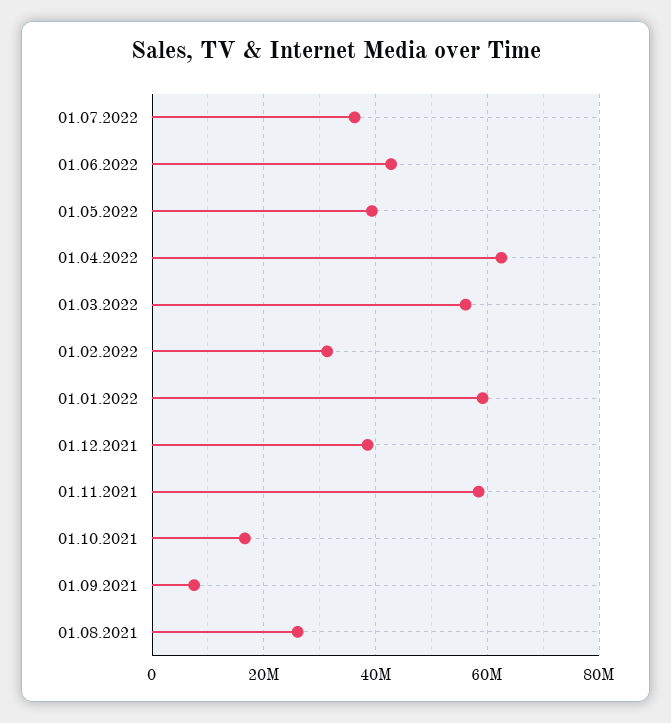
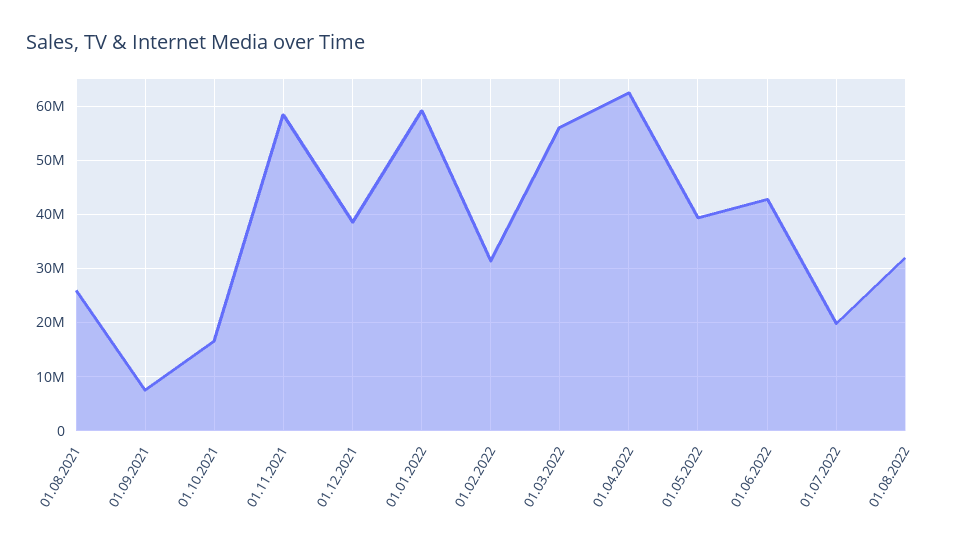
01.07.2022: 36000000 -> 20000000
01.08.2022: none -> 32000000

